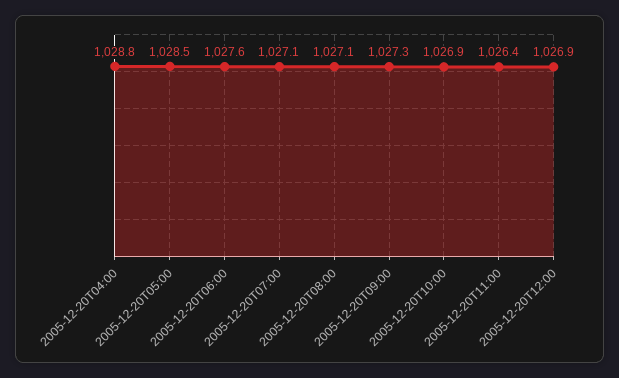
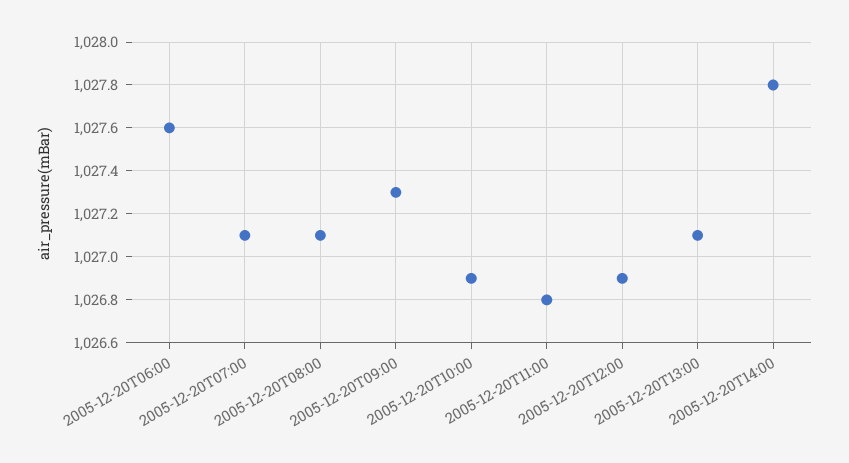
2005-12-20T04:00: 1028.8 -> none
2005-12-20T05:00: 1028.5 -> none
2005-12-20T11:00: 1026.4 -> 1026.8
2005-12-20T13:00: none -> 1027.1
2005-12-20T14:00: none -> 1027.8

